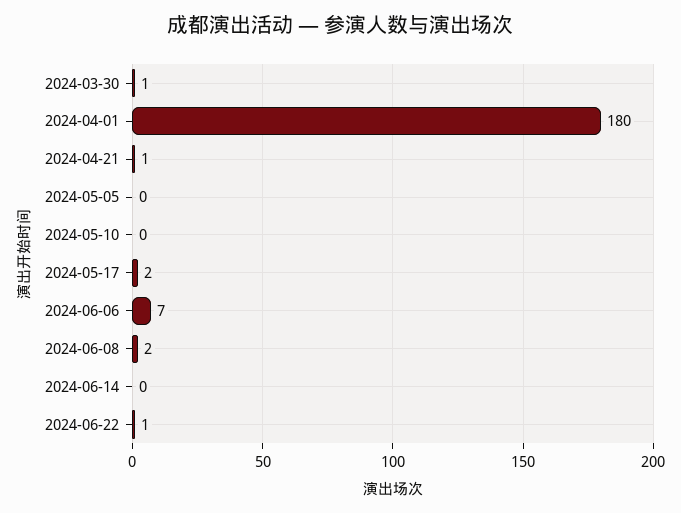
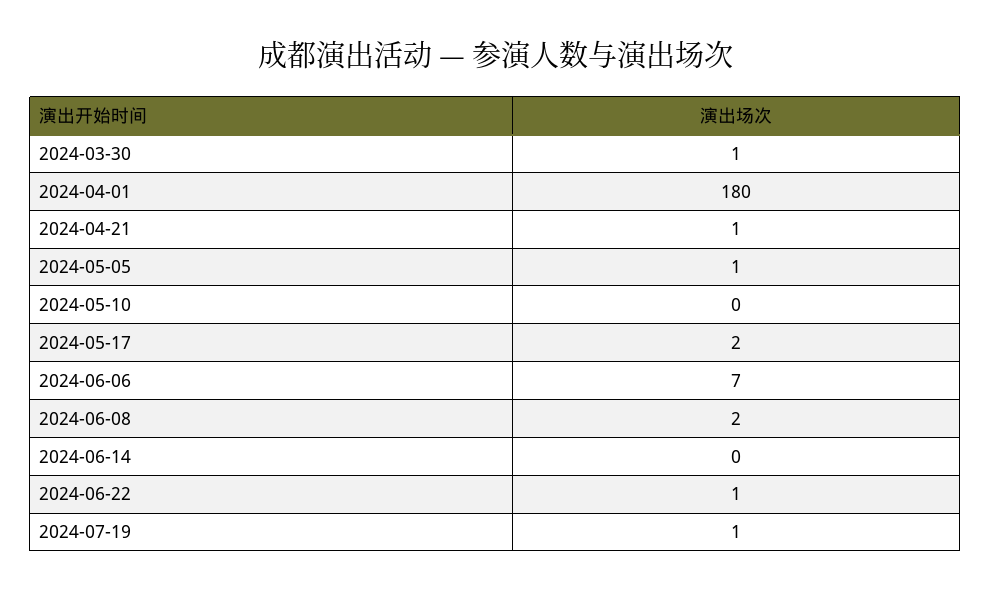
2024-05-05: 0 -> 1
2024-07-19: none -> 1

